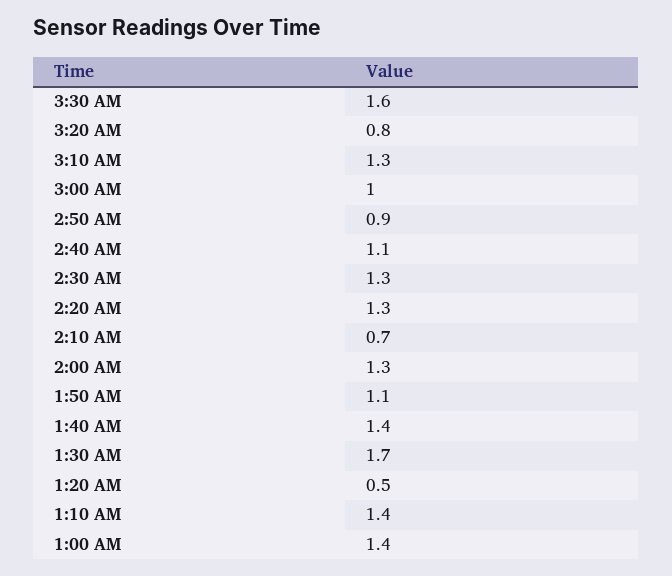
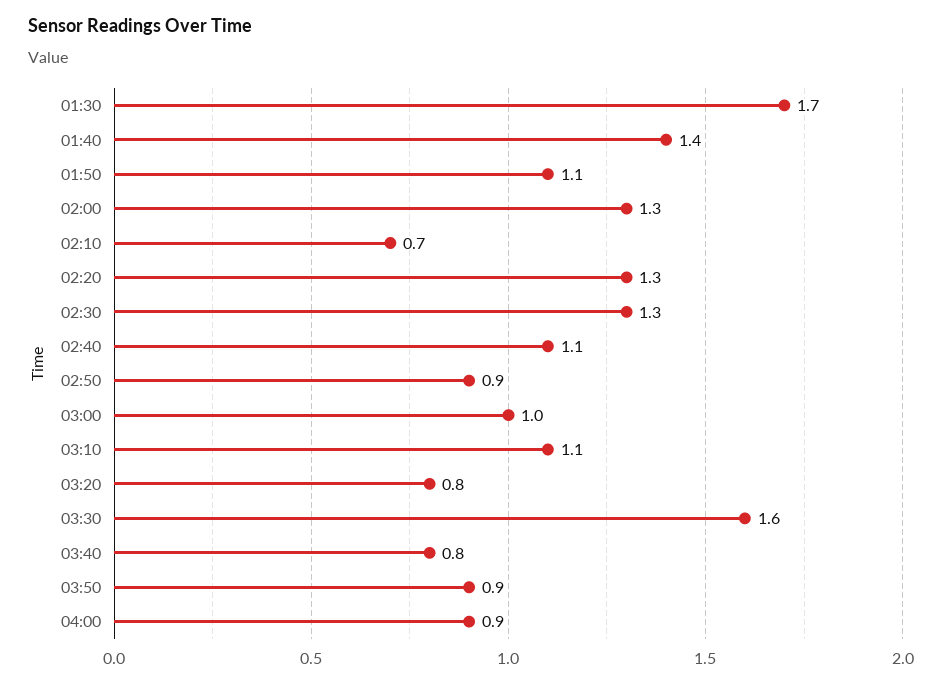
3:10 AM: 1.3 -> 1.1
1:20 AM: 0.5 -> none
1:10 AM: 1.4 -> none
1:00 AM: 1.4 -> none
03:40: none -> 0.8
03:50: none -> 0.9
04:00: none -> 0.9

